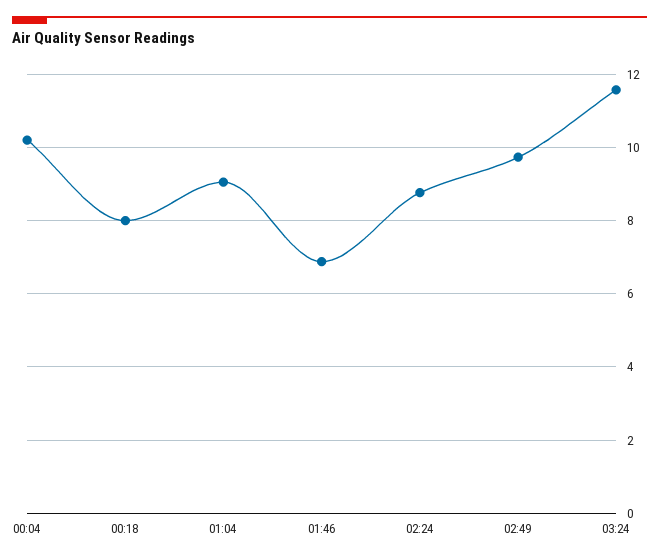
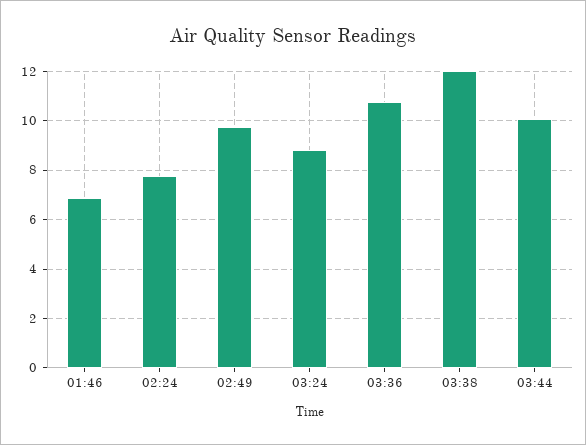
00:04: 10.2 -> none
00:18: 8 -> none
01:04: 9 -> none
02:24: 8.8 -> 7.75
03:24: 11.6 -> 8.75
03:36: none -> 10.75
03:38: none -> 12
03:44: none -> 10

